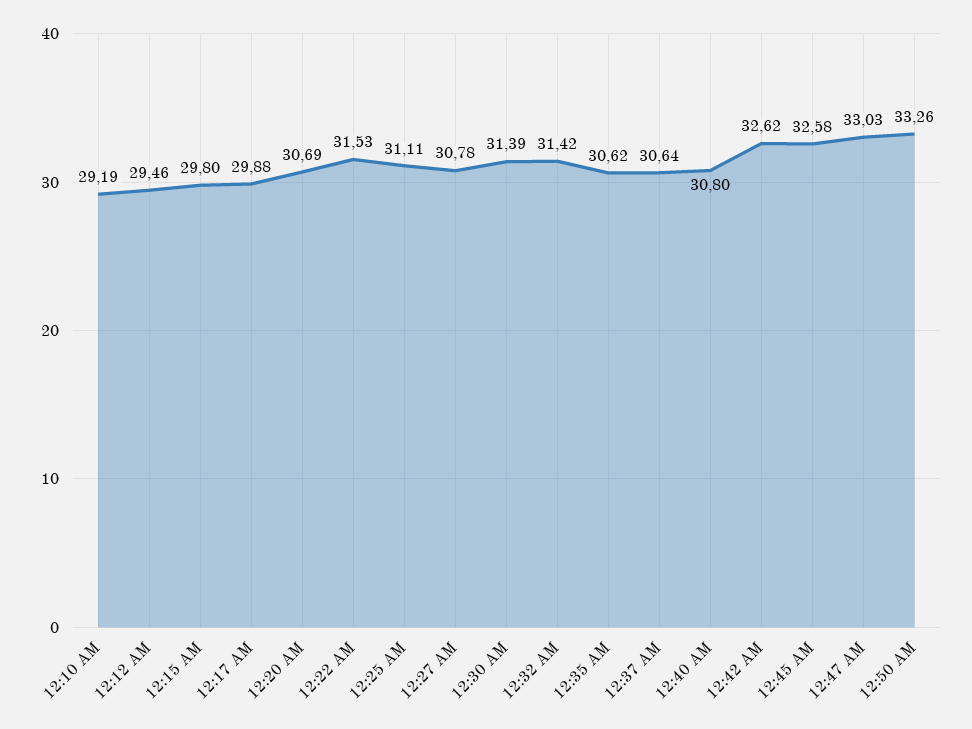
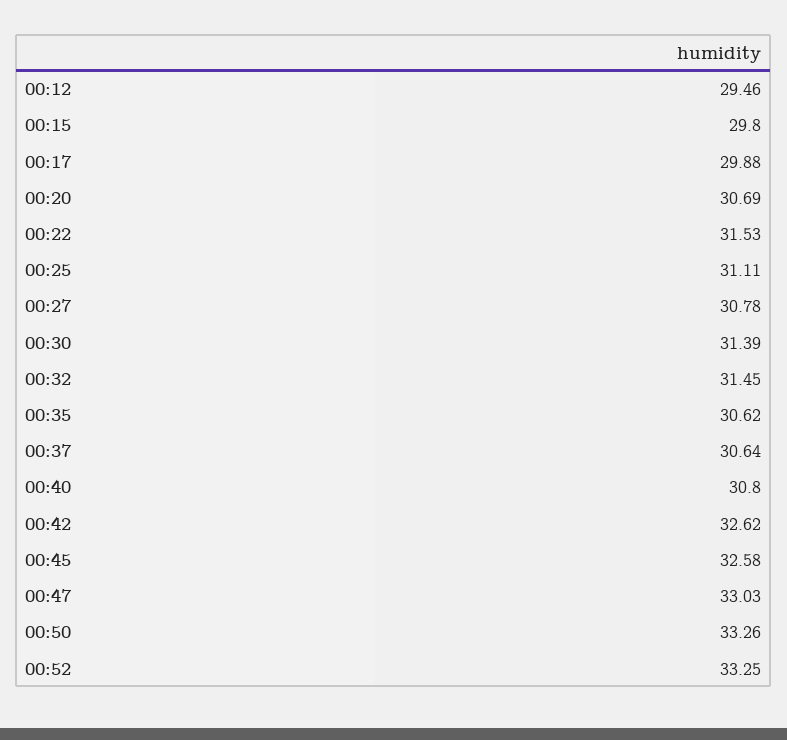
12:10 AM: 29.19 -> none
12:32 AM: 31.42 -> 31.45
00:52: none -> 33.25

